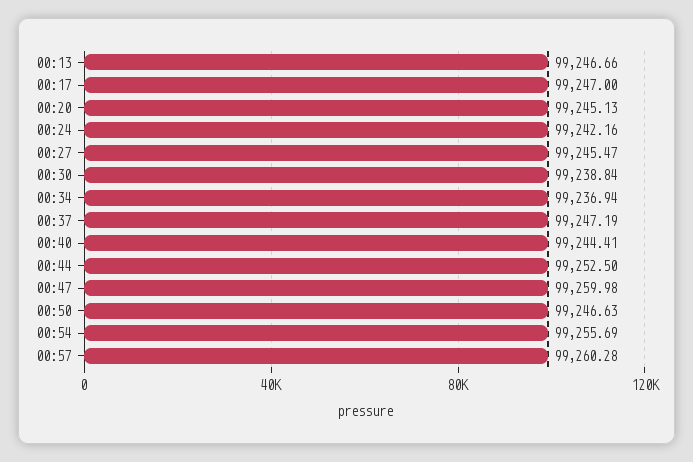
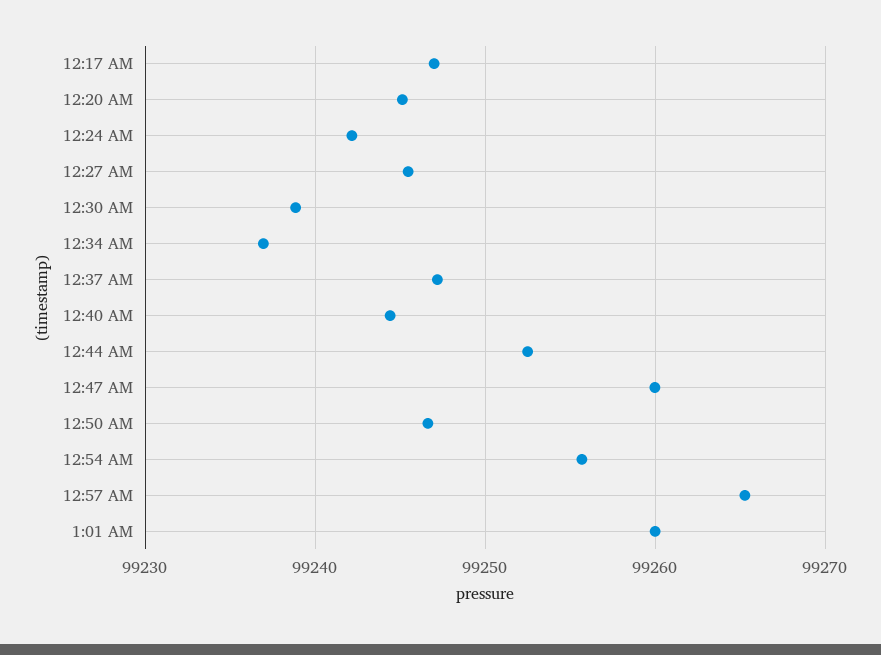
00:13: 99246.66 -> none
00:57: 99260.28 -> 99265
1:01 AM: none -> 99260

